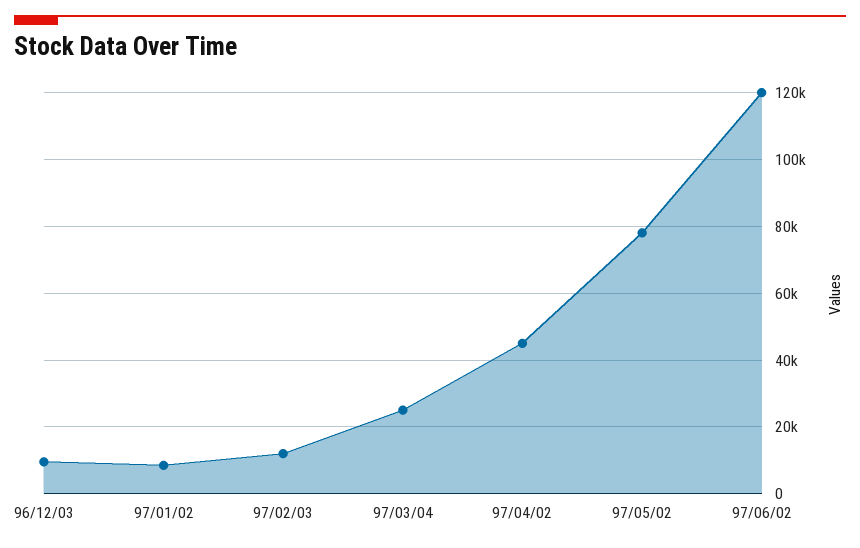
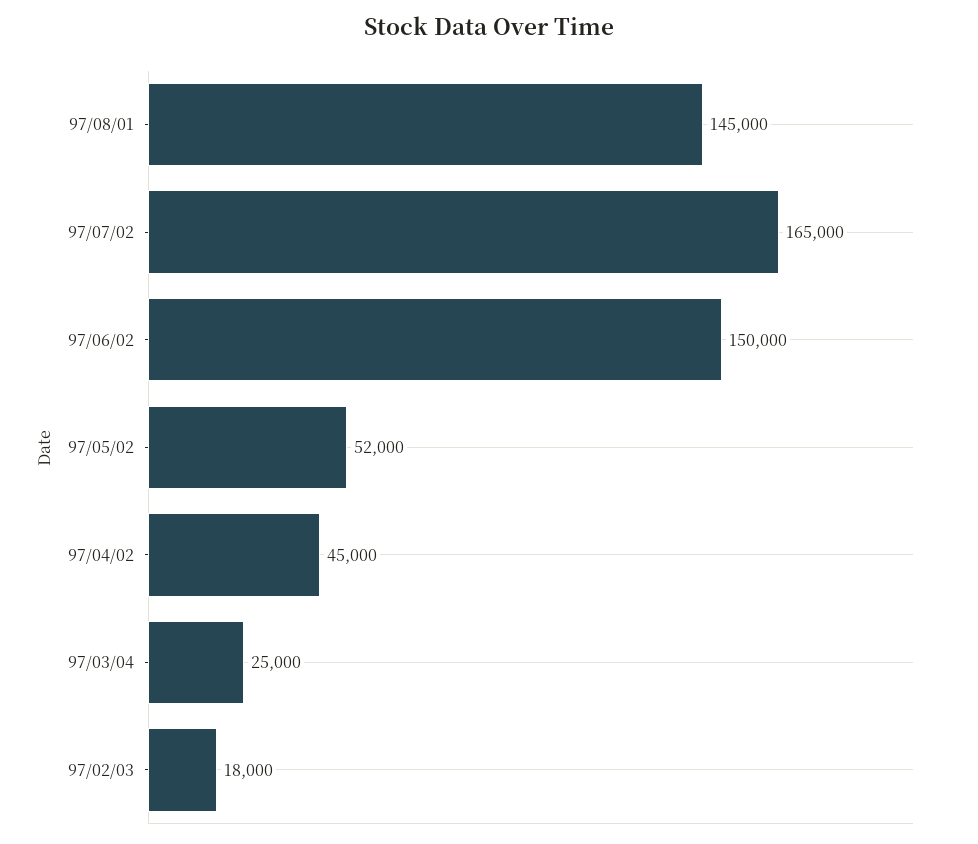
96/12/03: 10000 -> none
97/01/02: 8000 -> none
97/02/03: 12000 -> 18000
97/05/02: 78000 -> 52000
97/06/02: 120000 -> 150000
97/08/01: none -> 145000
97/07/02: none -> 165000

